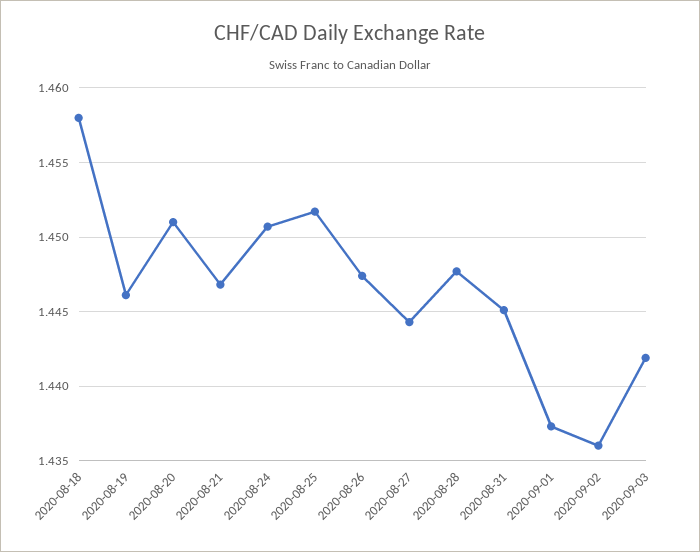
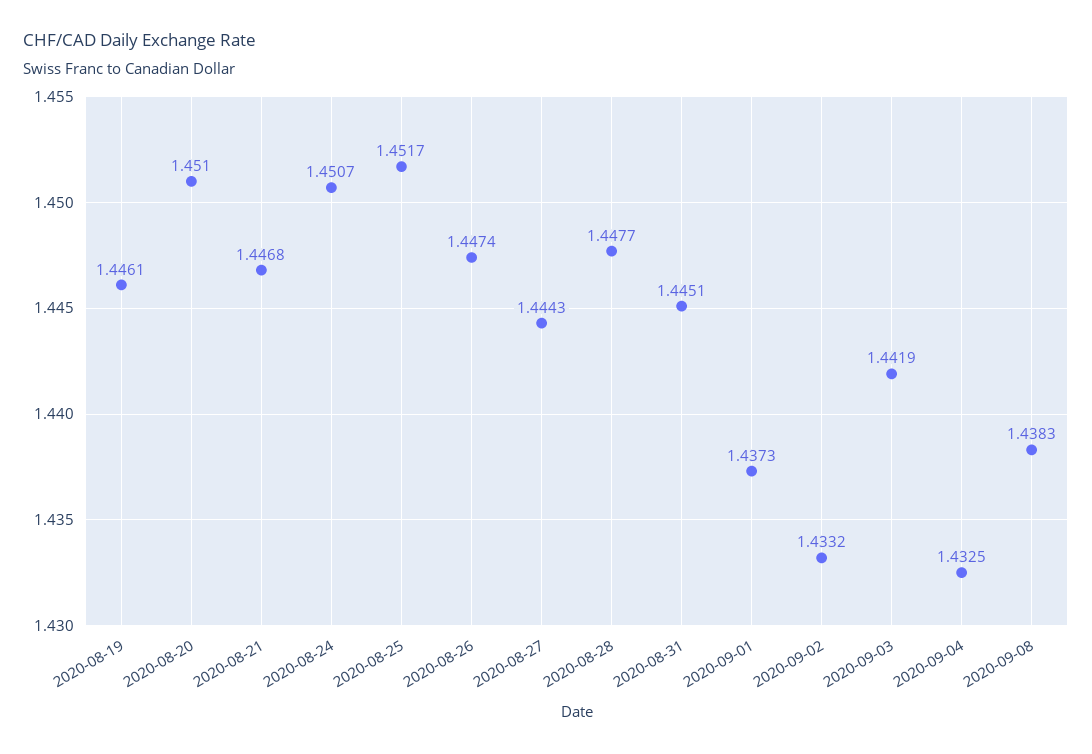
2020-08-18: 1.458 -> none
2020-09-02: 1.436 -> 1.4332
2020-09-04: none -> 1.4325
2020-09-08: none -> 1.4383

